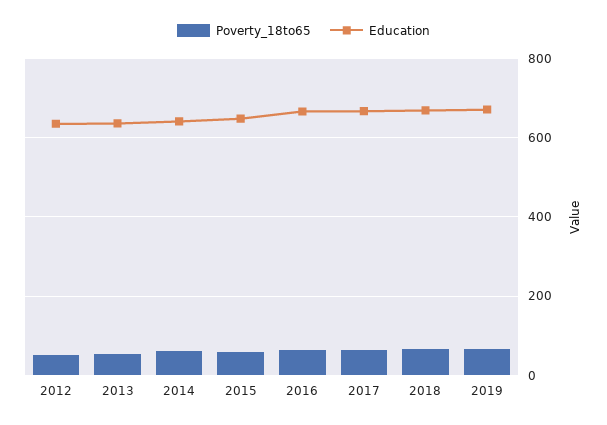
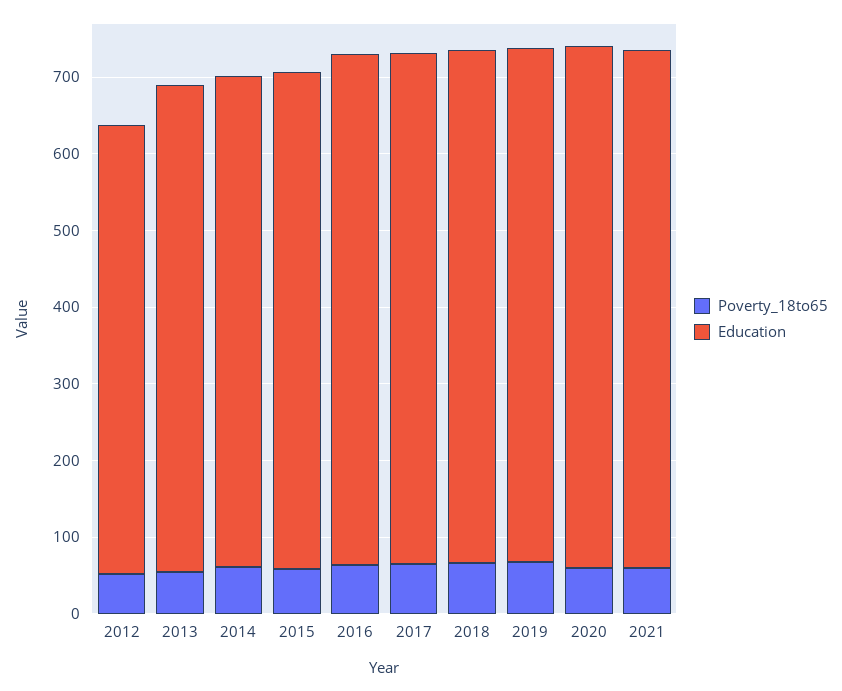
Education, 2012: 640 -> 580
Poverty_18to65, 2020: none -> 60
Education, 2020: none -> 680
Poverty_18to65, 2021: none -> 60
Education, 2021: none -> 680

